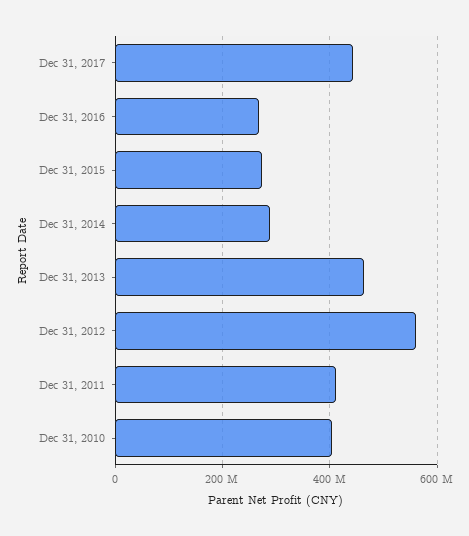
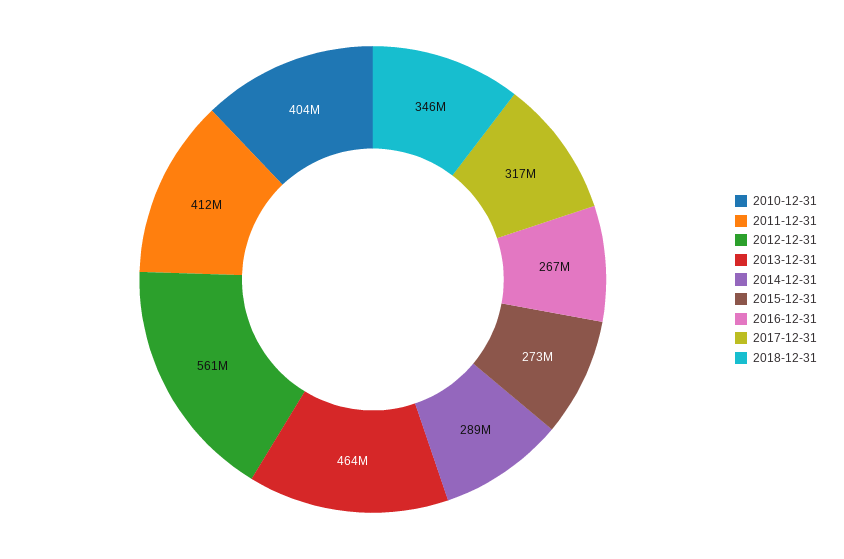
Dec 31, 2017: 440000000 -> 317000000
2018-12-31: none -> 346000000

